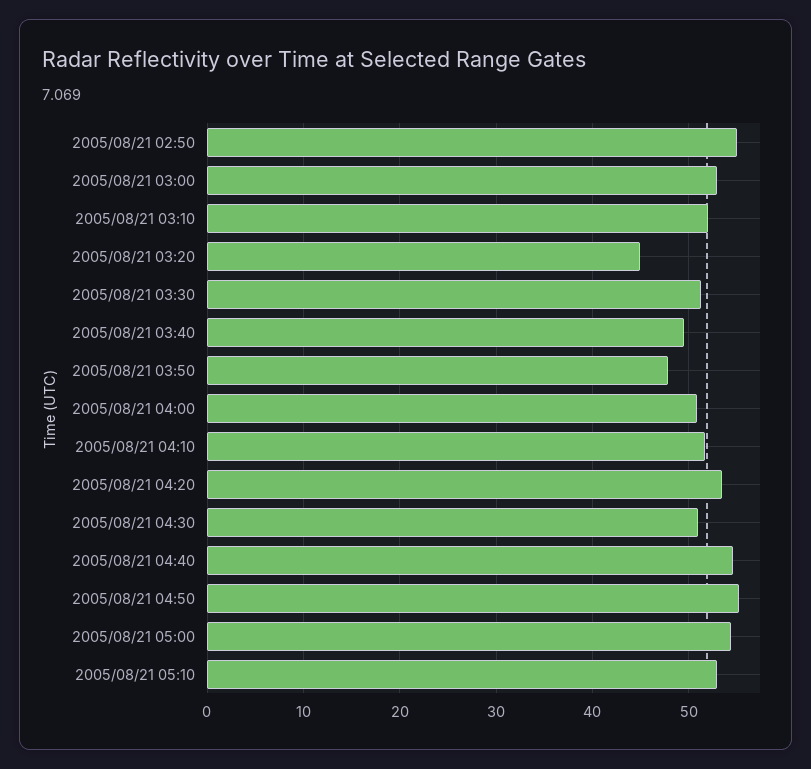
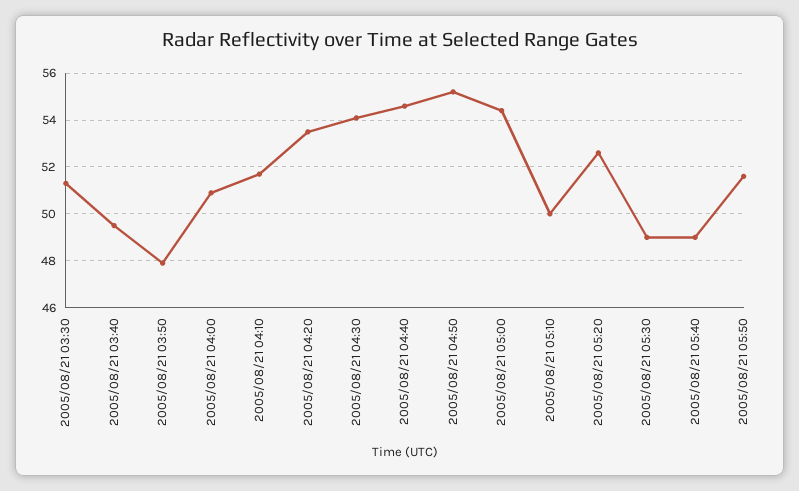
2005/08/21 02:50: 55 -> none
2005/08/21 03:00: 53 -> none
2005/08/21 03:10: 52 -> none
2005/08/21 03:20: 45 -> none
2005/08/21 04:30: 51 -> 54
2005/08/21 05:10: 53 -> 50
2005/08/21 05:20: none -> 52.5
2005/08/21 05:30: none -> 49
2005/08/21 05:40: none -> 49
2005/08/21 05:50: none -> 51.5

